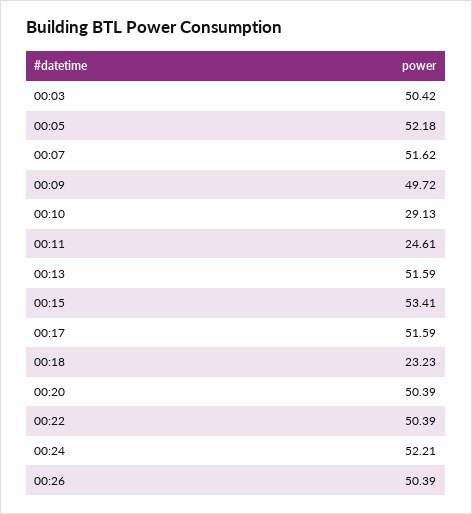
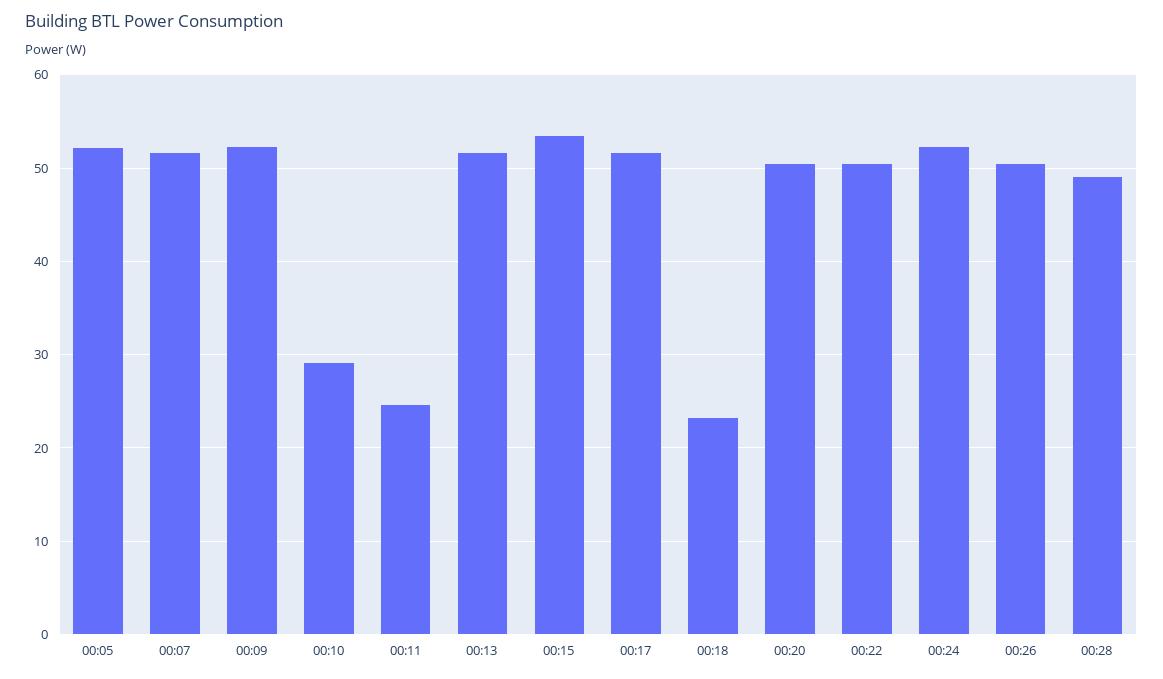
00:03: 50.42 -> none
00:09: 49.72 -> 52
00:28: none -> 49

